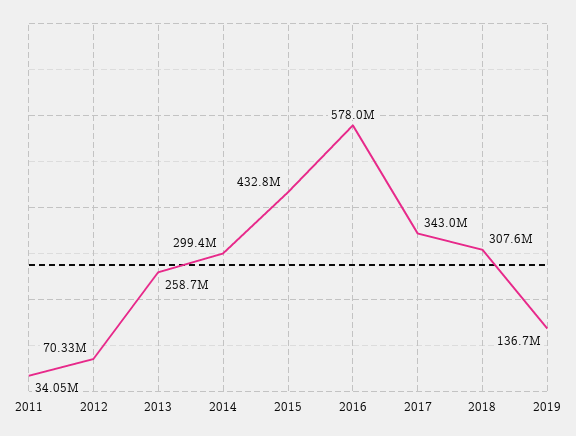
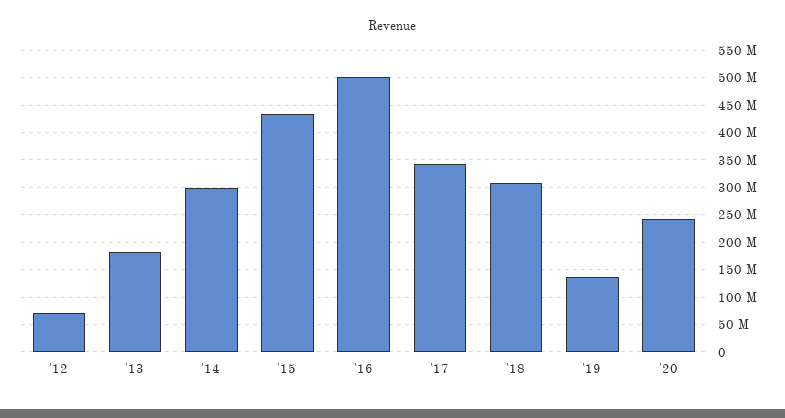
2011: 34050000 -> none
2013: 258700000 -> 175000000
2016: 578000000 -> 500000000
'20: none -> 250000000

